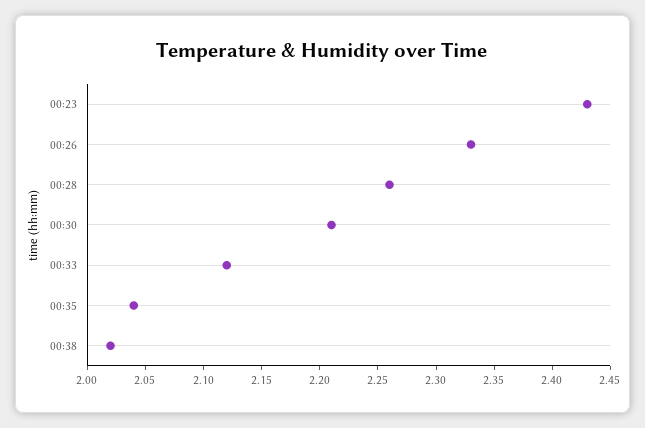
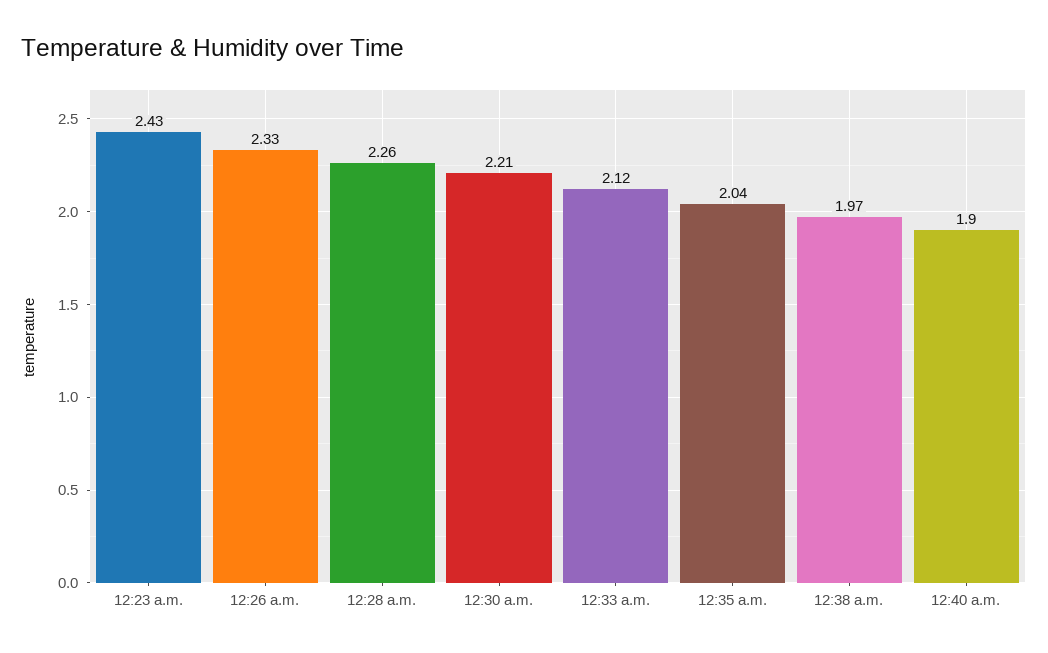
00:38: 2.02 -> 1.97
12:40 a.m.: none -> 1.9

